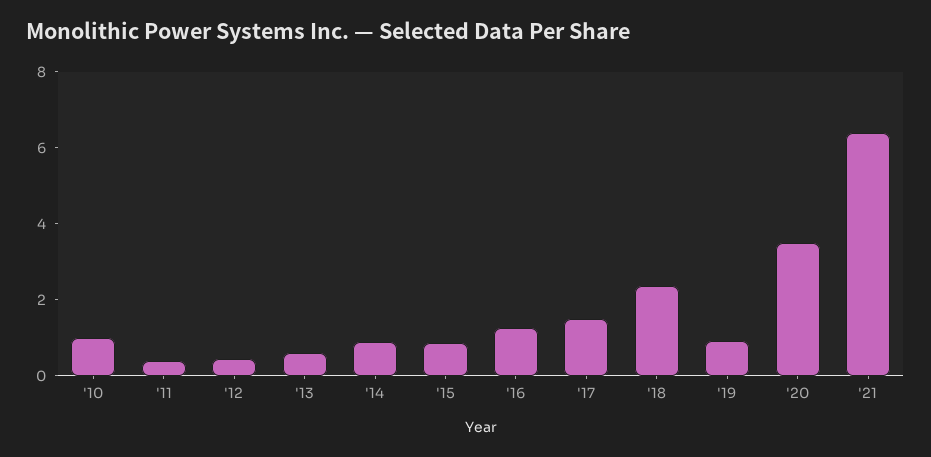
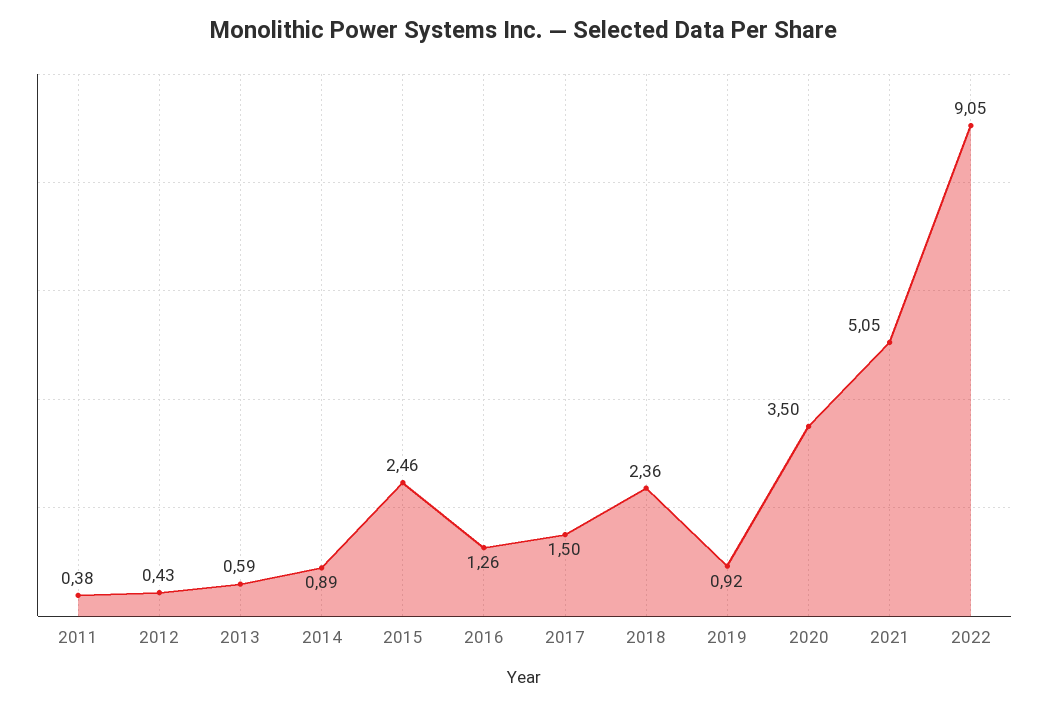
'10: 1 -> none
'15: 1 -> 2.46
'21: 6.5 -> 5.05
2022: none -> 9.05

